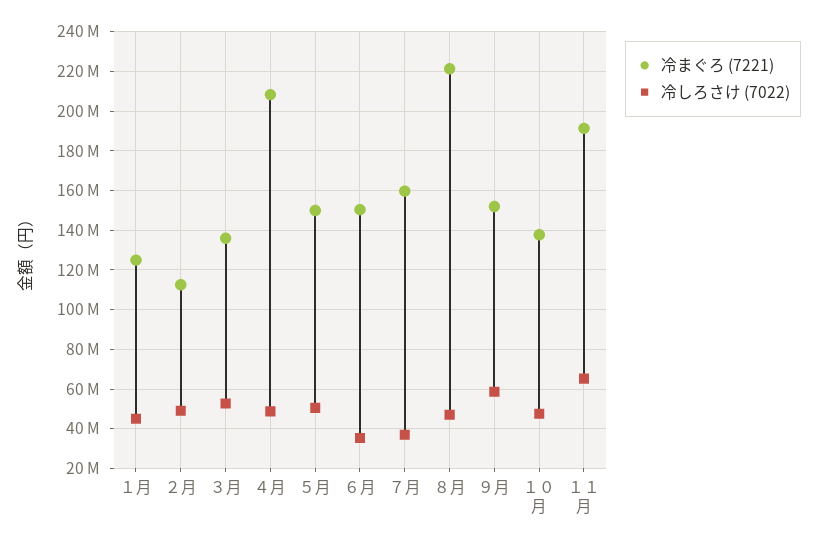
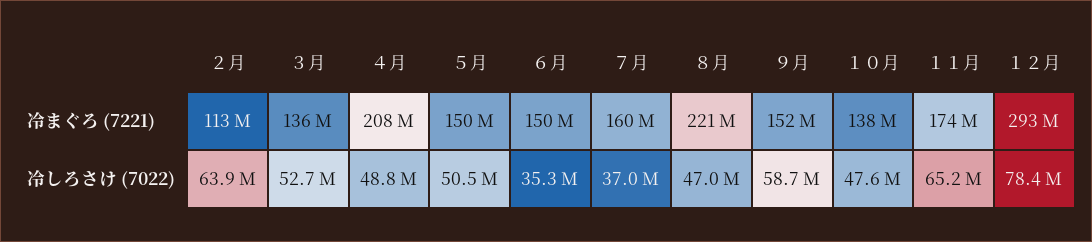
冷まぐろ (7221), １月: 125000000 -> none
冷しろさけ (7022), １月: 45000000 -> none
冷しろさけ (7022), ２月: 50000000 -> 63900000
冷まぐろ (7221), １１月: 190000000 -> 174000000
冷まぐろ (7221), １２月: none -> 293000000
冷しろさけ (7022), １２月: none -> 78400000

